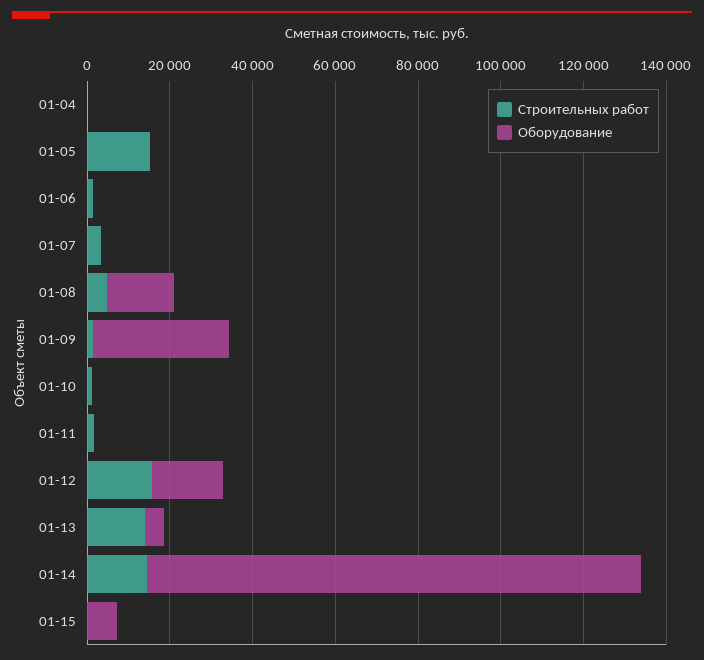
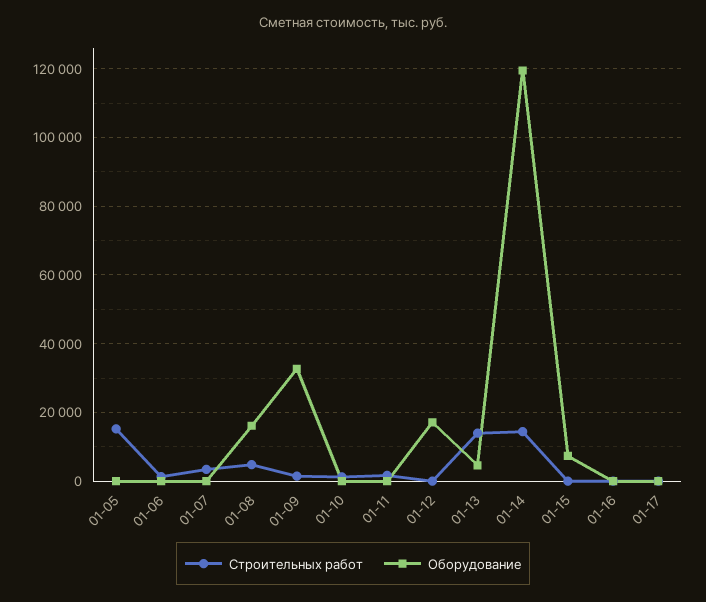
Строительных работ, 01-04: 0 -> none
Оборудование, 01-04: 0 -> none
Строительных работ, 01-12: 15000 -> 0
Строительных работ, 01-16: none -> 0
Оборудование, 01-16: none -> 0
Строительных работ, 01-17: none -> 0
Оборудование, 01-17: none -> 0

